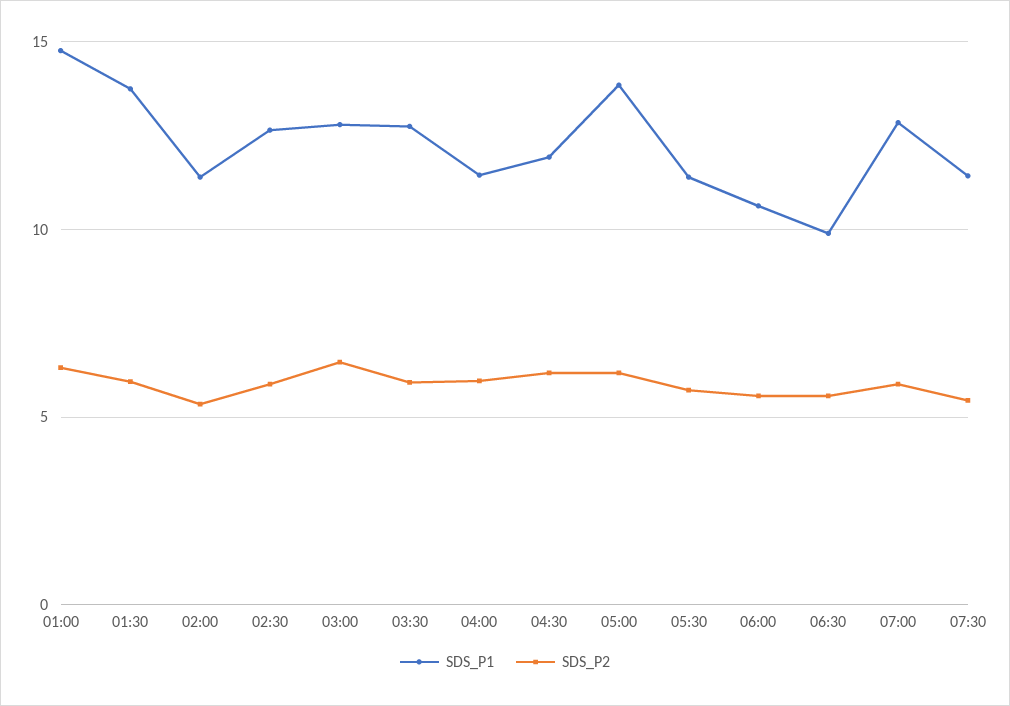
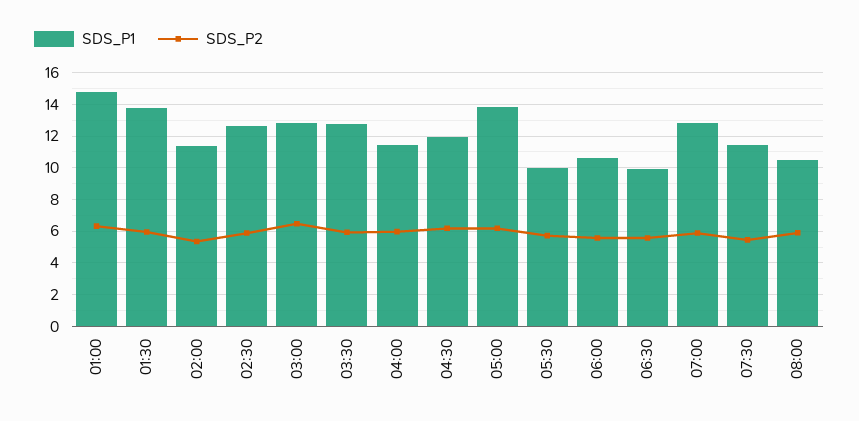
SDS_P1, 05:30: 11.5 -> 10
SDS_P1, 08:00: none -> 10.5
SDS_P2, 08:00: none -> 6

